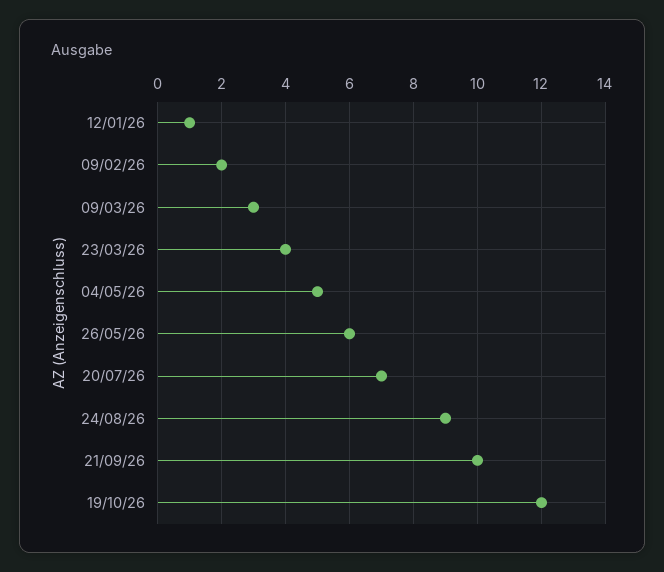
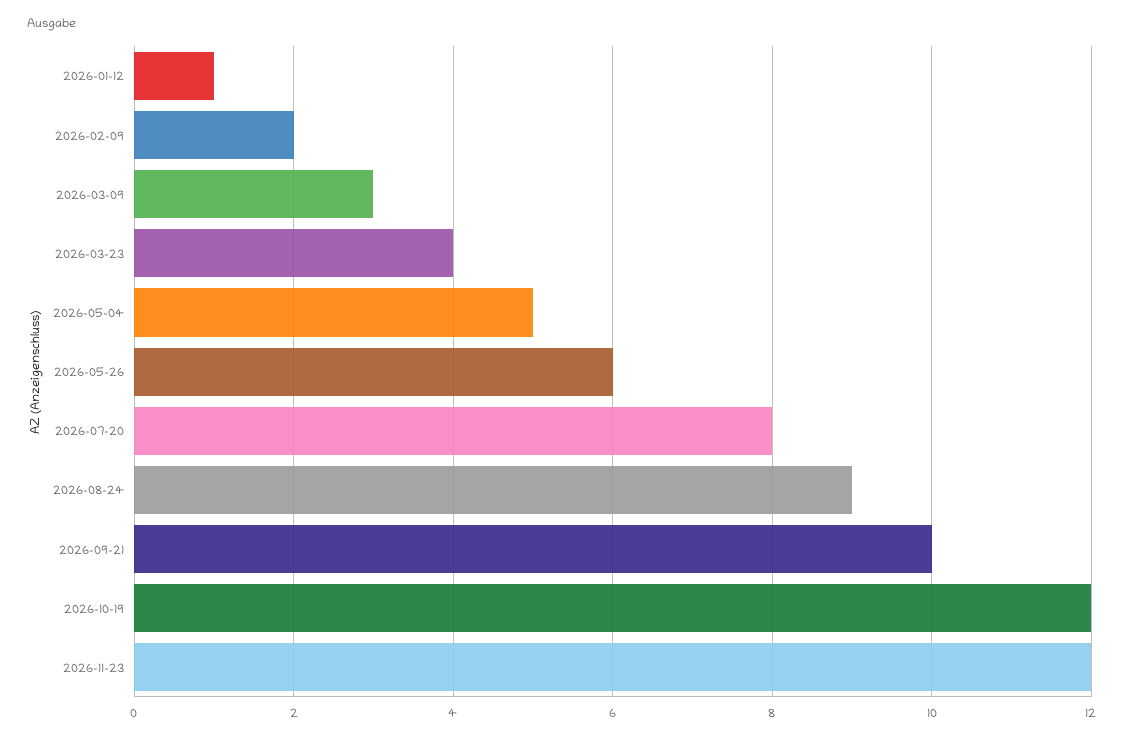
20/07/26: 7 -> 8
2026-11-23: none -> 12

